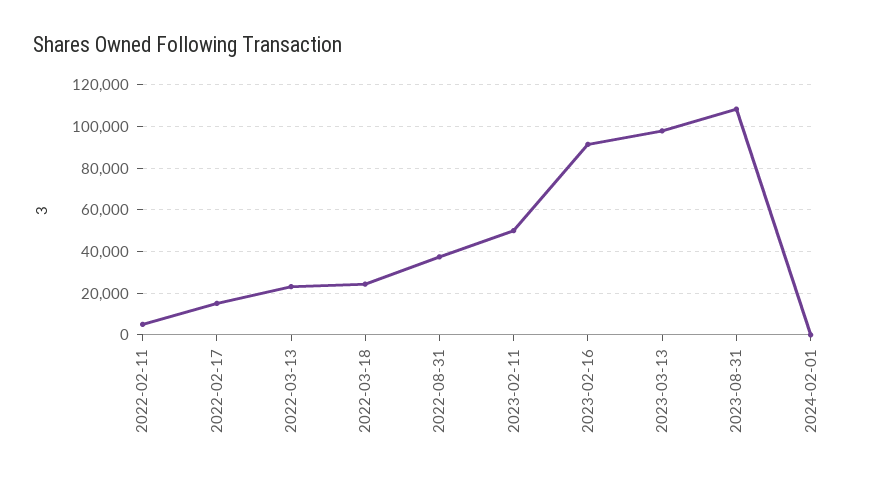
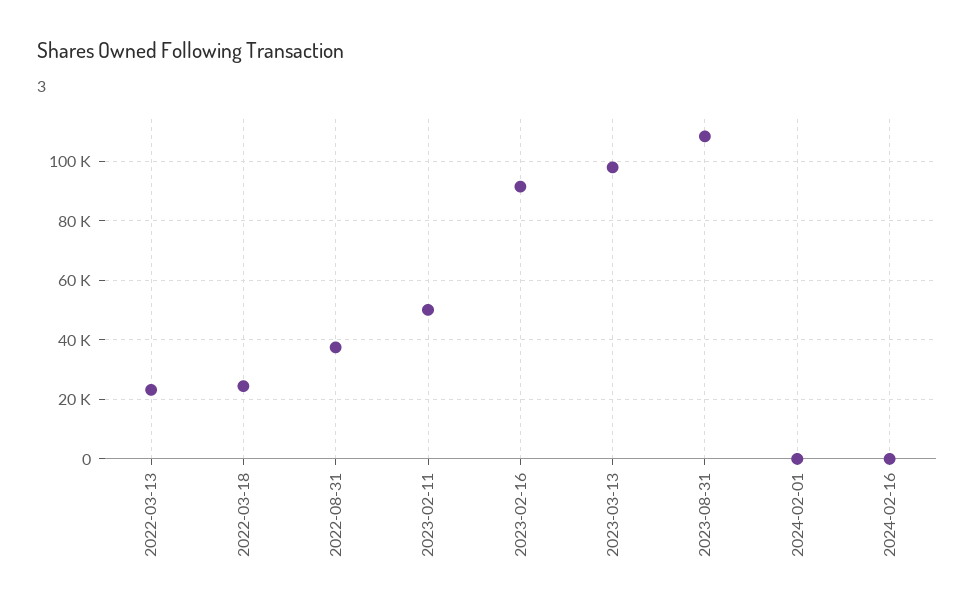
2022-02-11: 5000 -> none
2022-02-17: 15000 -> none
2024-02-16: none -> 0

